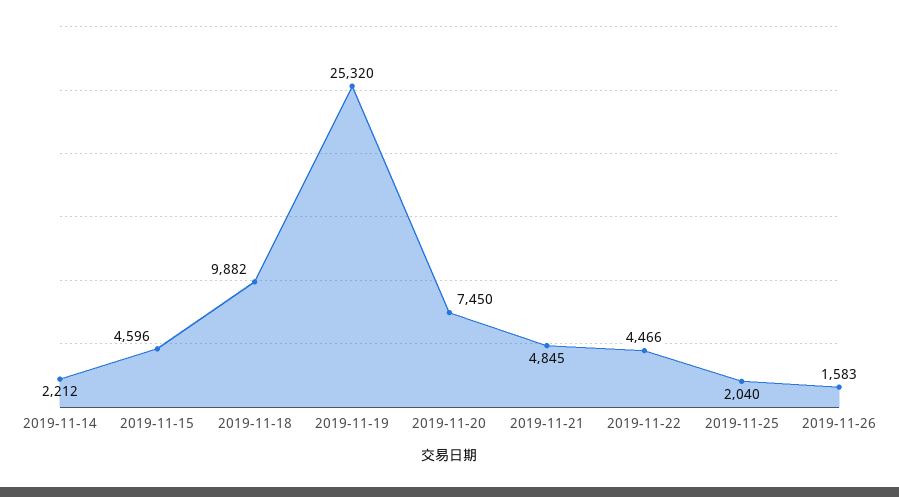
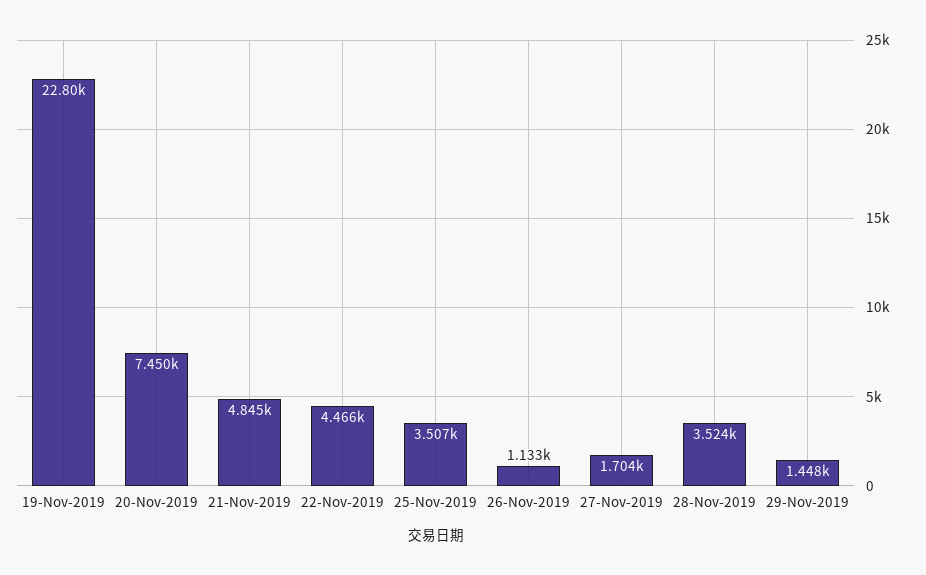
2019-11-14: 2212 -> none
2019-11-15: 4596 -> none
2019-11-18: 9882 -> none
2019-11-19: 25320 -> 22800
2019-11-25: 2040 -> 3507
2019-11-26: 1583 -> 1133
27-Nov-2019: none -> 1704
28-Nov-2019: none -> 3524
29-Nov-2019: none -> 1448

